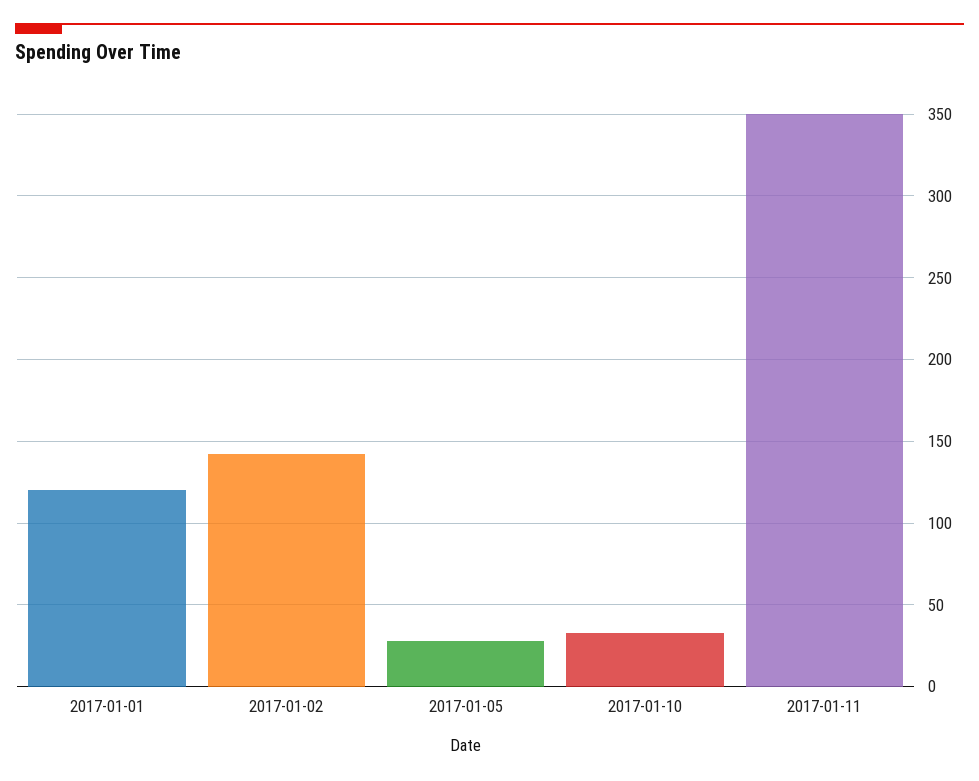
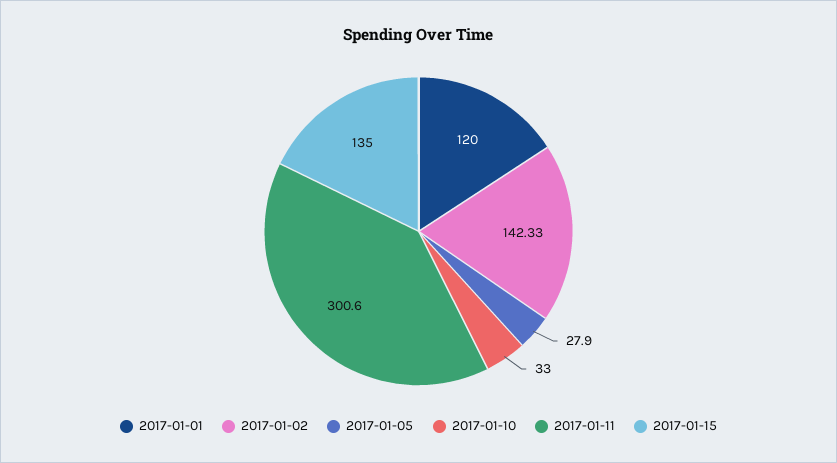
2017-01-11: 350 -> 300.6
2017-01-15: none -> 135

